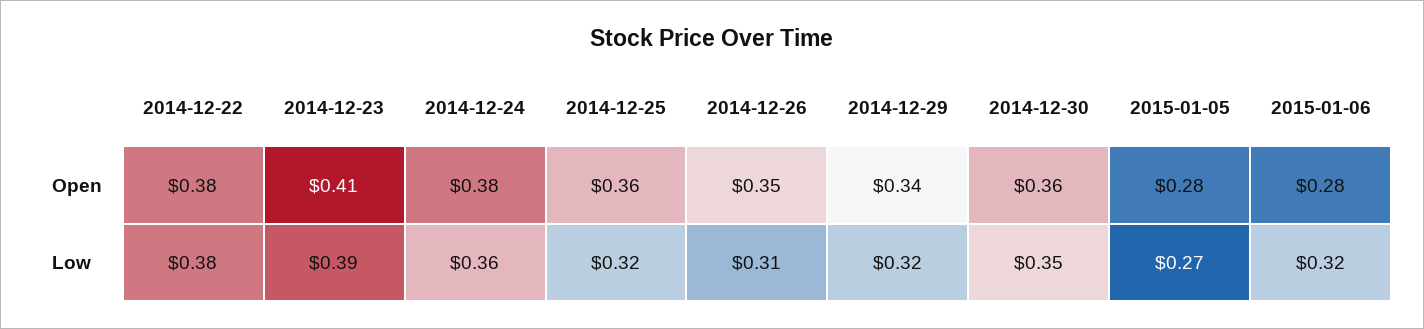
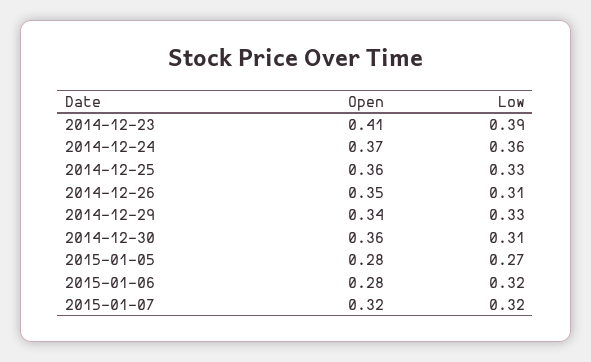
2014-12-22, Open: 0.38 -> none
2014-12-24, Open: 0.38 -> 0.37
2014-12-22, Low: 0.38 -> none
2014-12-25, Low: 0.32 -> 0.33
2014-12-29, Low: 0.32 -> 0.33
2014-12-30, Low: 0.35 -> 0.31
2015-01-07, Open: none -> 0.32
2015-01-07, Low: none -> 0.32

